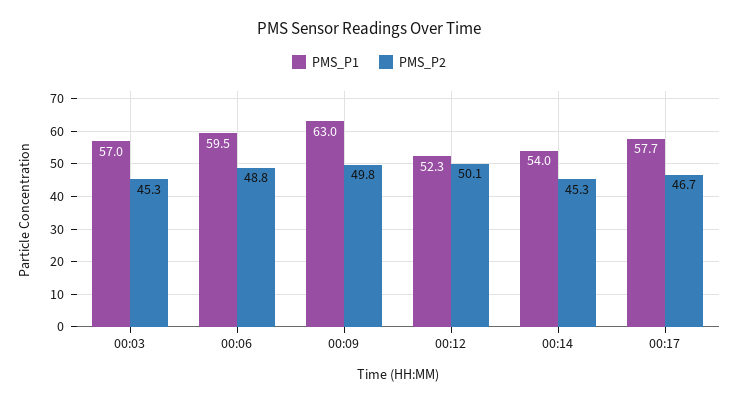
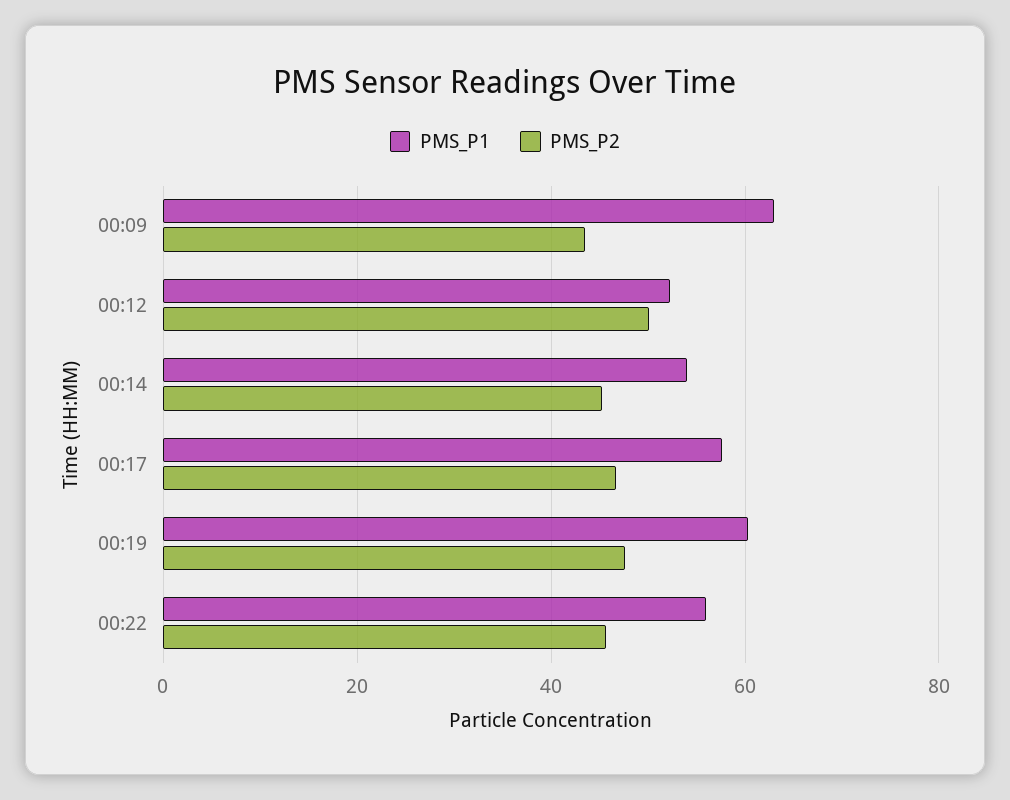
PMS_P1, 00:03: 57 -> none
PMS_P2, 00:03: 45.3 -> none
PMS_P1, 00:06: 59.5 -> none
PMS_P2, 00:06: 48.8 -> none
PMS_P2, 00:09: 49.8 -> 44
PMS_P1, 00:19: none -> 60
PMS_P2, 00:19: none -> 48
PMS_P1, 00:22: none -> 56
PMS_P2, 00:22: none -> 46

